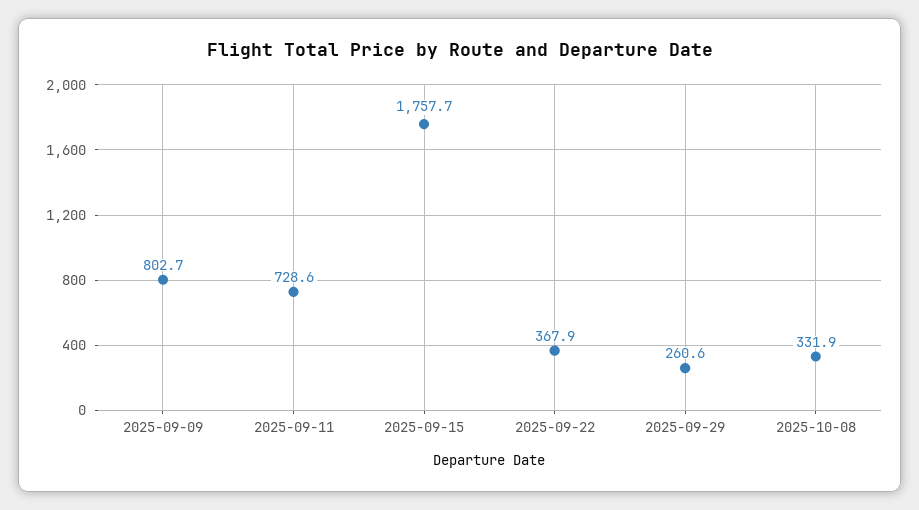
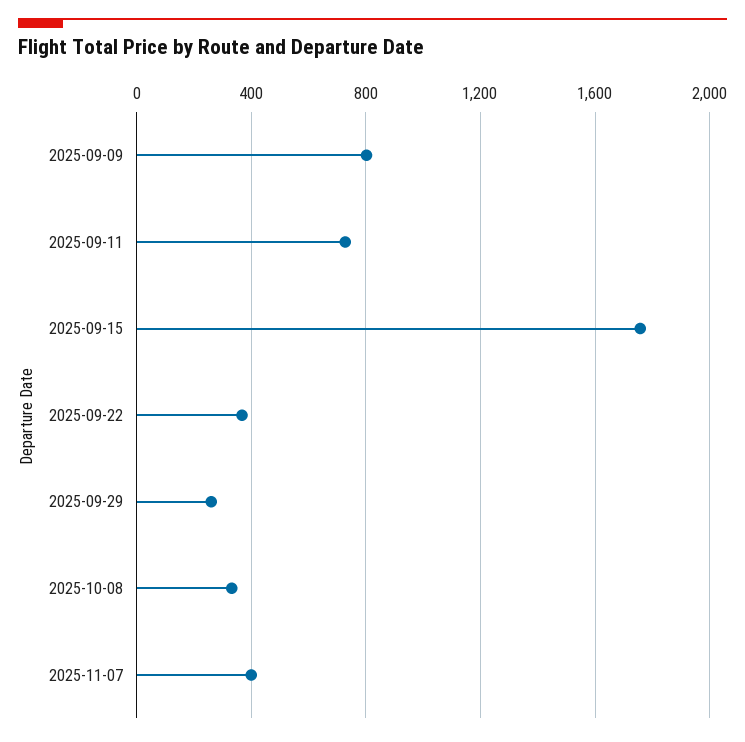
2025-11-07: none -> 400

